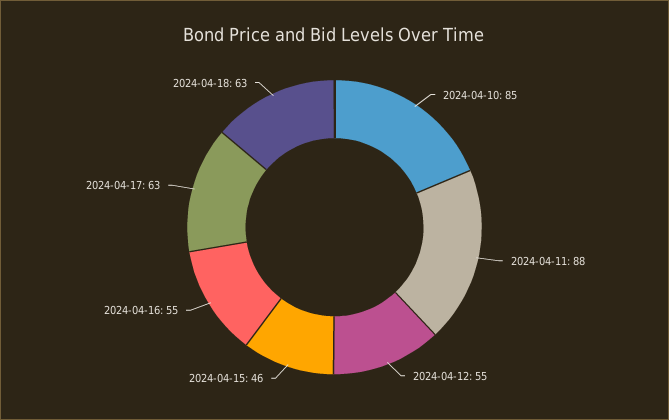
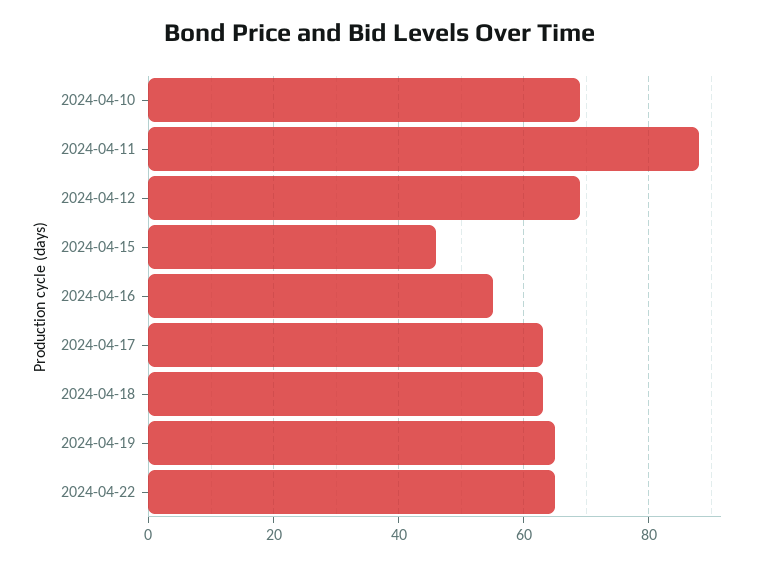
2024-04-10: 85 -> 70
2024-04-12: 55 -> 70
2024-04-19: none -> 65
2024-04-22: none -> 65

